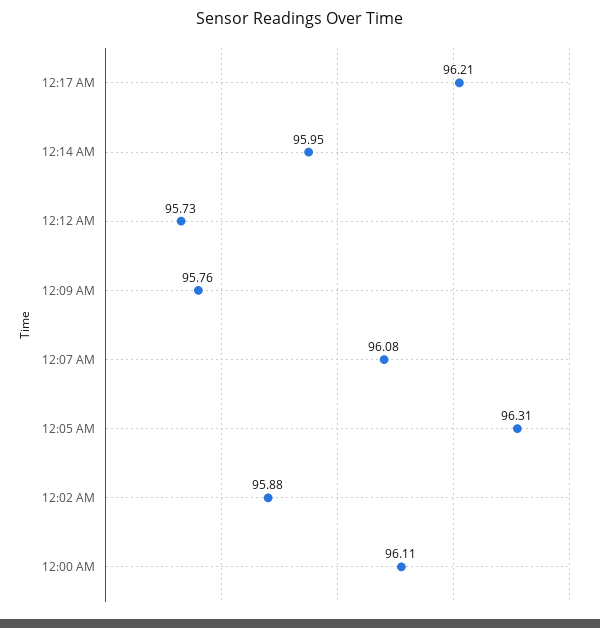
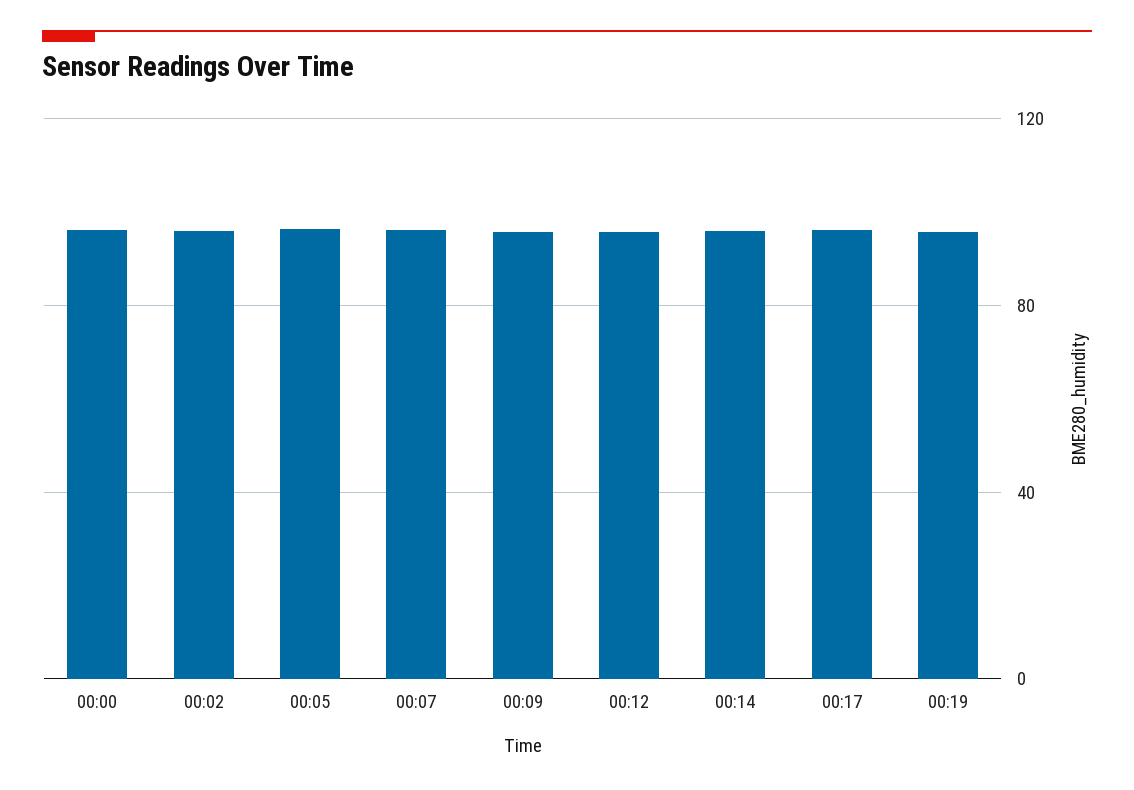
00:19: none -> 95

